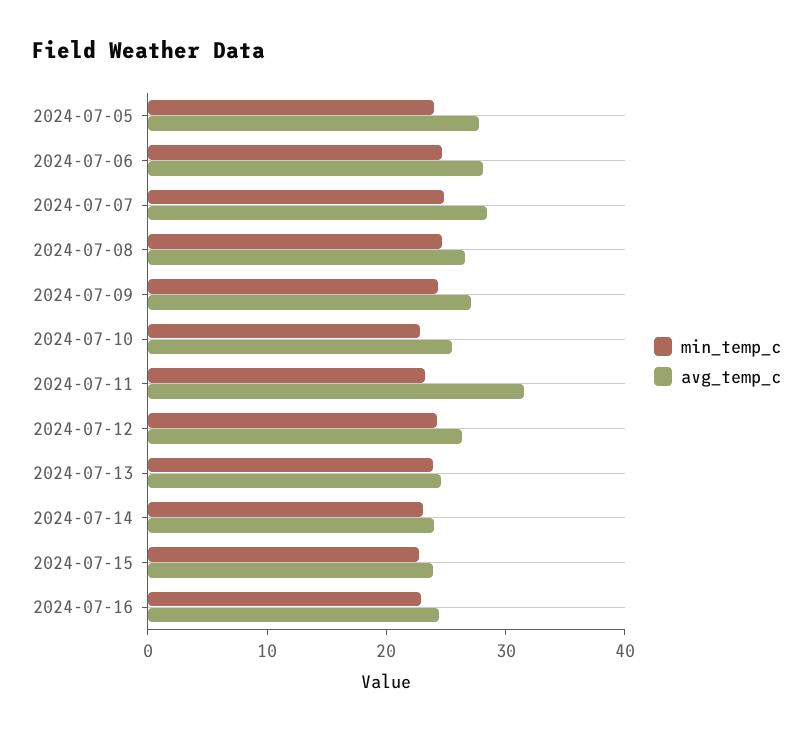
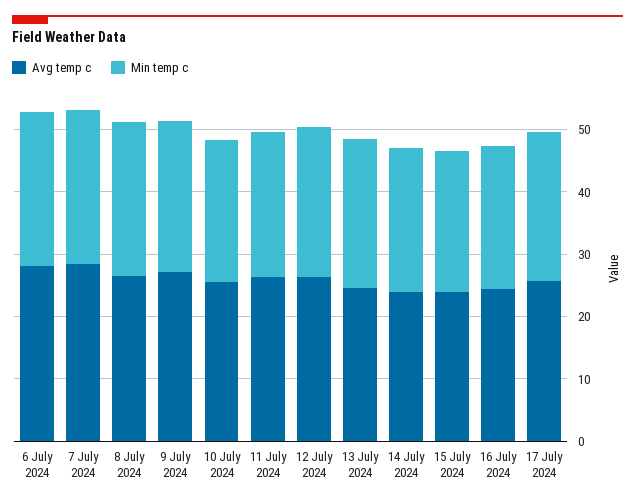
min_temp_c, 2024-07-05: 24 -> none
avg_temp_c, 2024-07-05: 28 -> none
avg_temp_c, 2024-07-11: 32 -> 26
avg_temp_c, 17 July 2024: none -> 26
min_temp_c, 17 July 2024: none -> 24

